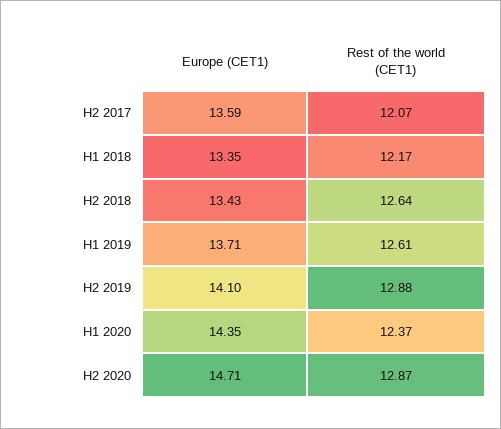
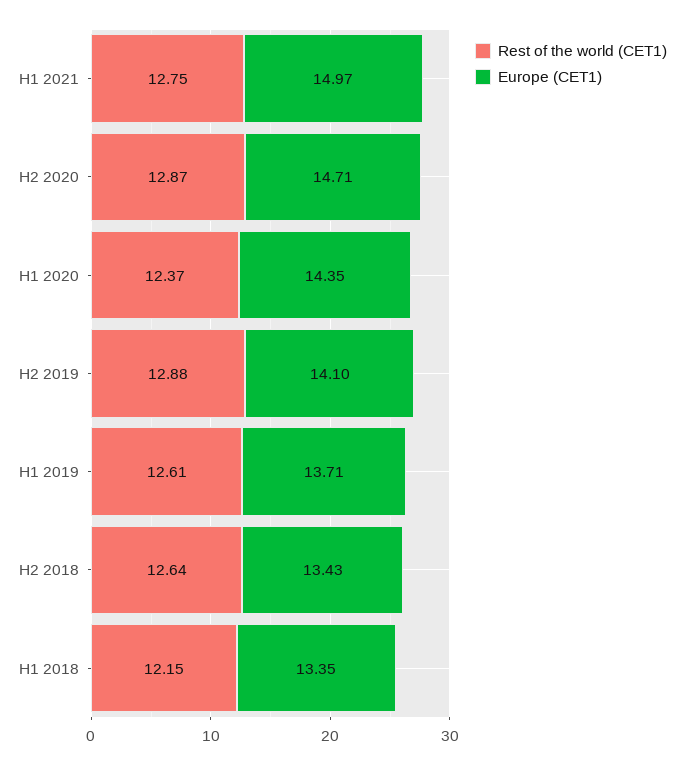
Europe (CET1), H2 2017: 13.59 -> none
Rest of the world (CET1), H2 2017: 12.07 -> none
Rest of the world (CET1), H1 2018: 12.17 -> 12.15
Rest of the world (CET1), H1 2021: none -> 12.75
Europe (CET1), H1 2021: none -> 14.97

